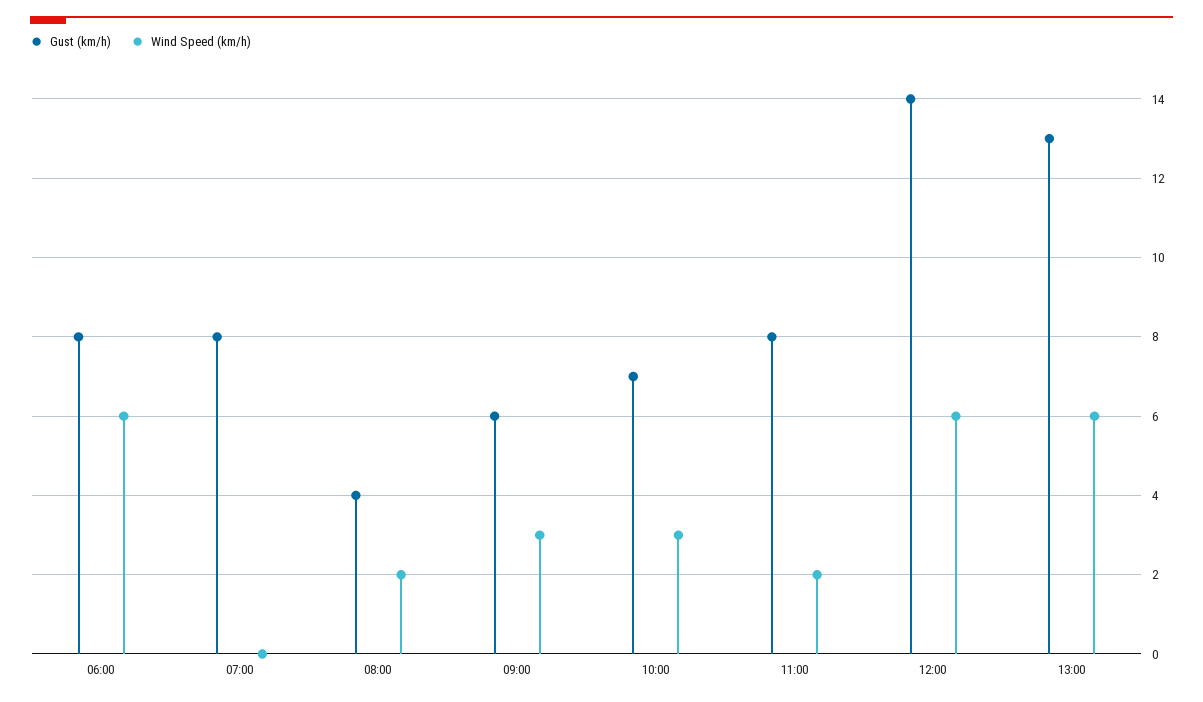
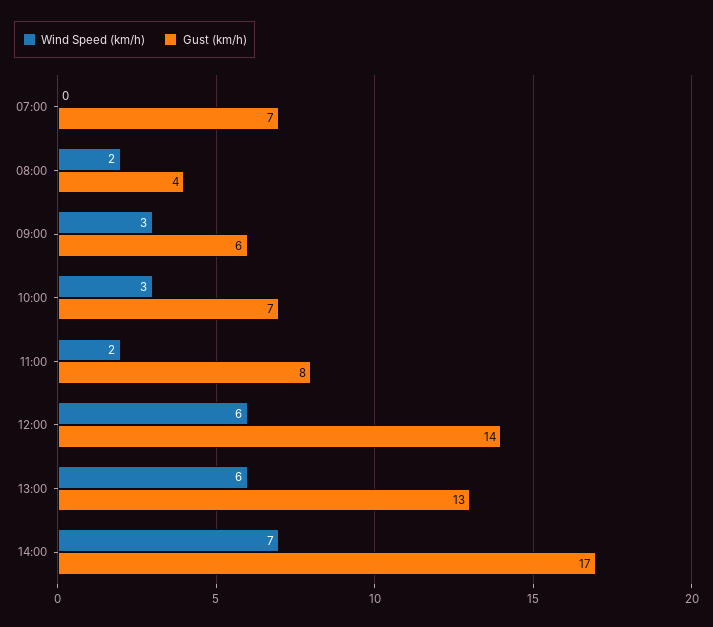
Gust (km/h), 06:00: 8 -> none
Wind Speed (km/h), 06:00: 6 -> none
Gust (km/h), 07:00: 8 -> 7
Wind Speed (km/h), 14:00: none -> 7
Gust (km/h), 14:00: none -> 17

